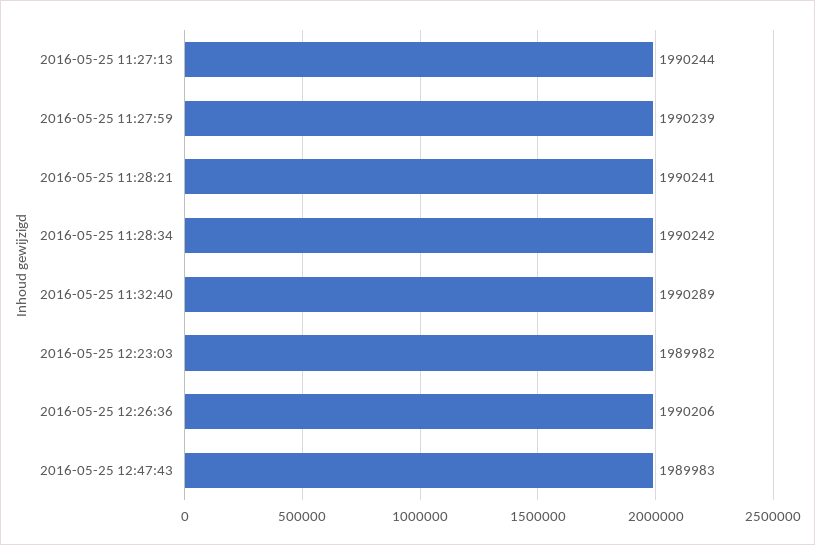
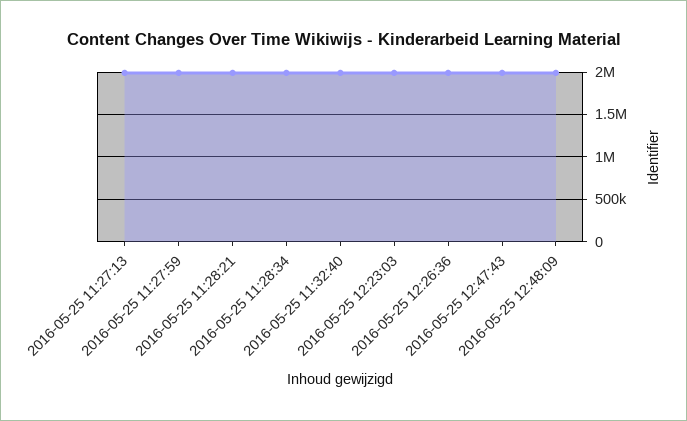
2016-05-25 12:48:09: none -> 2000000

